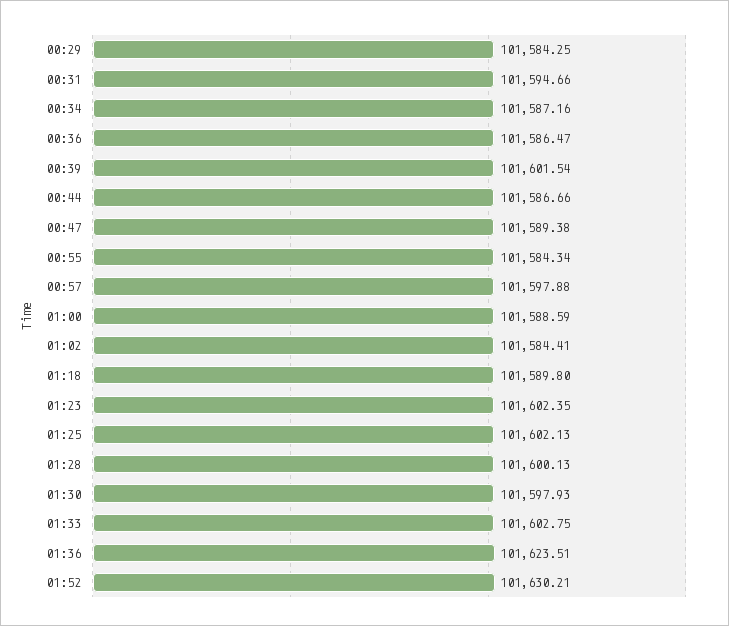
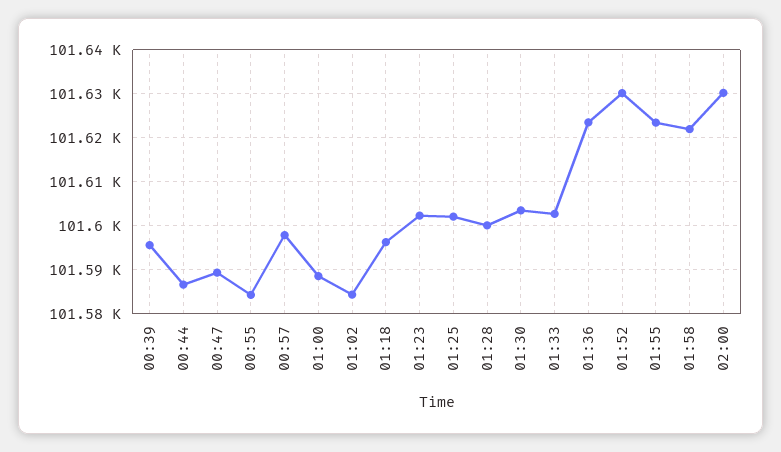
00:29: 101584.25 -> none
00:31: 101594.66 -> none
00:34: 101587.16 -> none
00:36: 101586.47 -> none
00:39: 101601.54 -> 101596
01:18: 101589.8 -> 101596
01:30: 101597.93 -> 101604
01:55: none -> 101624
01:58: none -> 101622
02:00: none -> 101630

